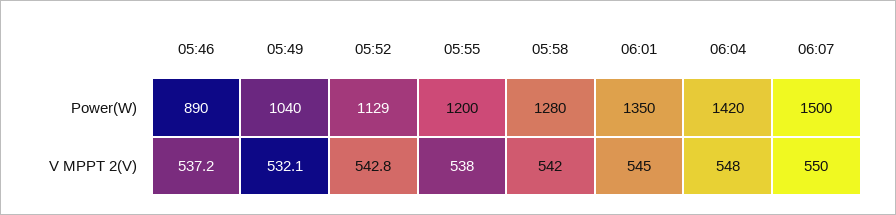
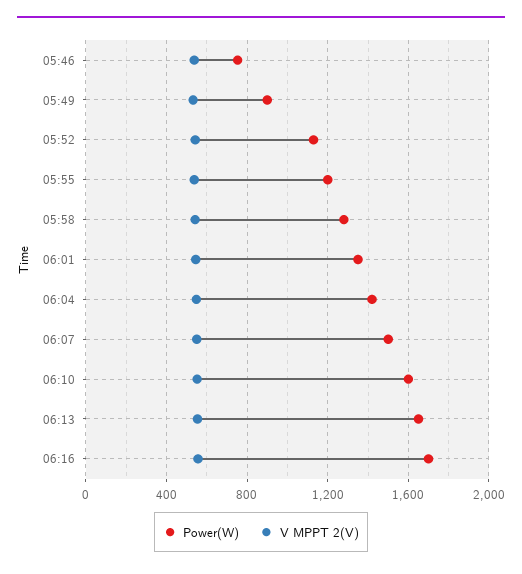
Power(W), 05:46: 890 -> 750
Power(W), 05:49: 1040 -> 900
Power(W), 06:10: none -> 1600
V MPPT 2(V), 06:10: none -> 550
Power(W), 06:13: none -> 1650
V MPPT 2(V), 06:13: none -> 550
Power(W), 06:16: none -> 1700
V MPPT 2(V), 06:16: none -> 550

